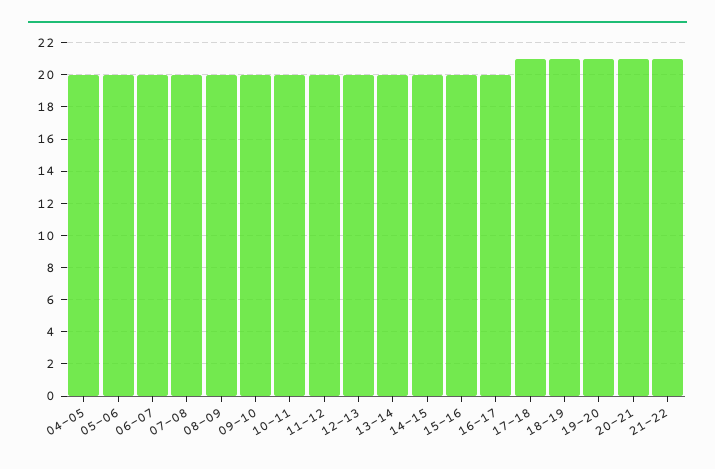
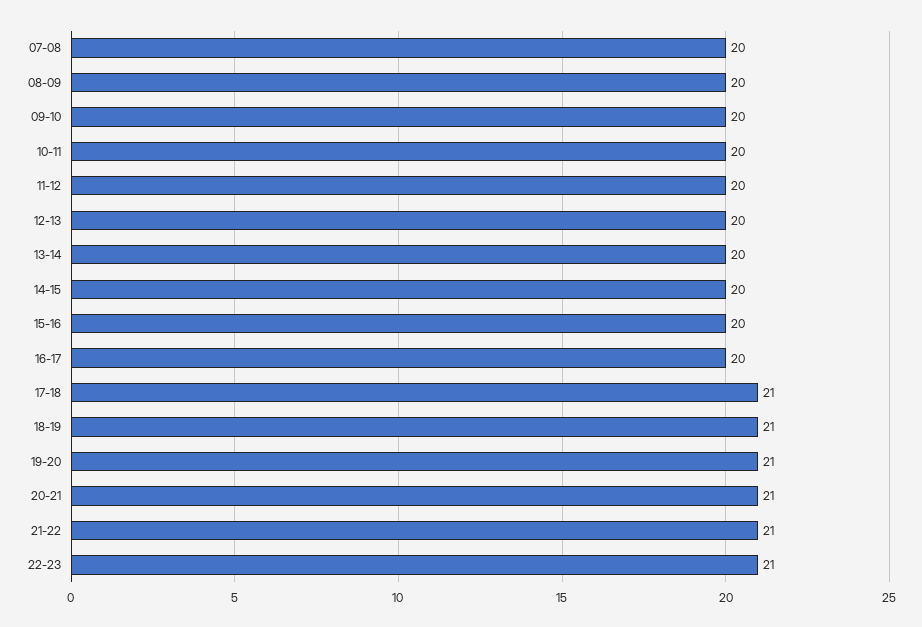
04-05: 20 -> none
05-06: 20 -> none
06-07: 20 -> none
22-23: none -> 21

